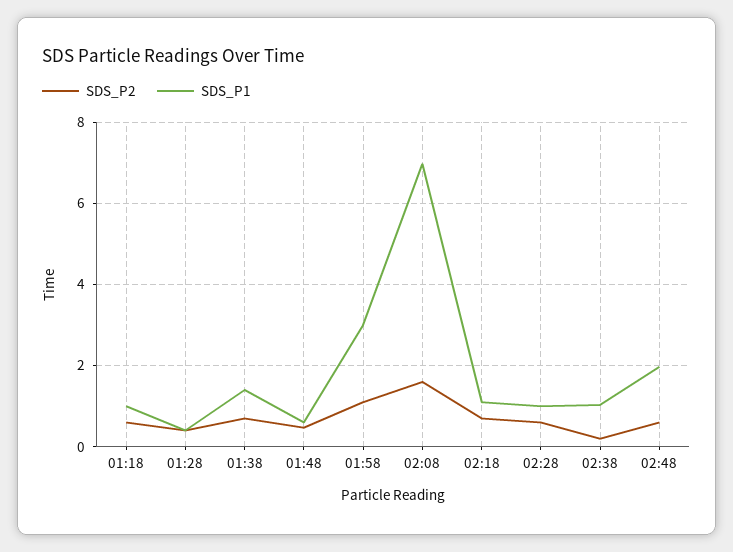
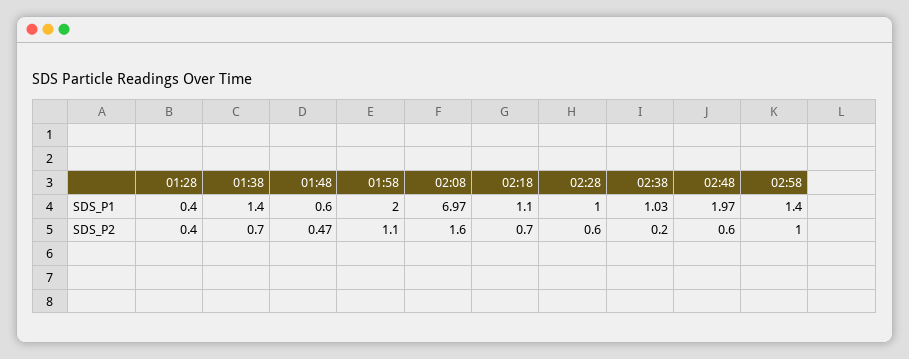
SDS_P2, 01:18: 0.6 -> none
SDS_P1, 01:18: 1 -> none
SDS_P1, 01:58: 3 -> 2
SDS_P1, 02:58: none -> 1.4
SDS_P2, 02:58: none -> 1

